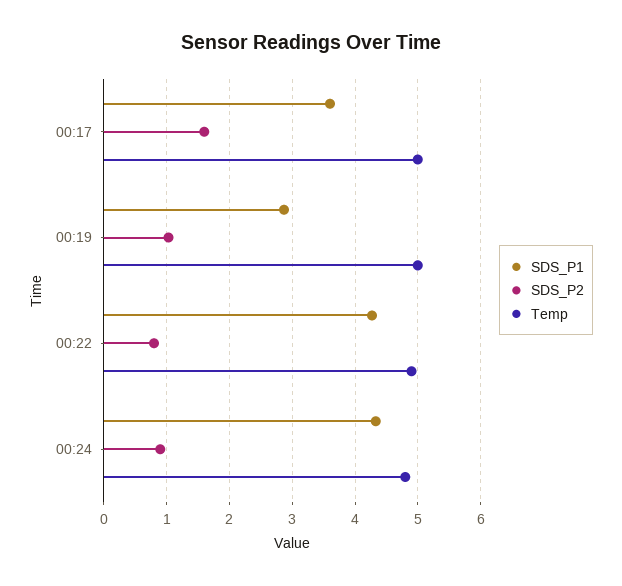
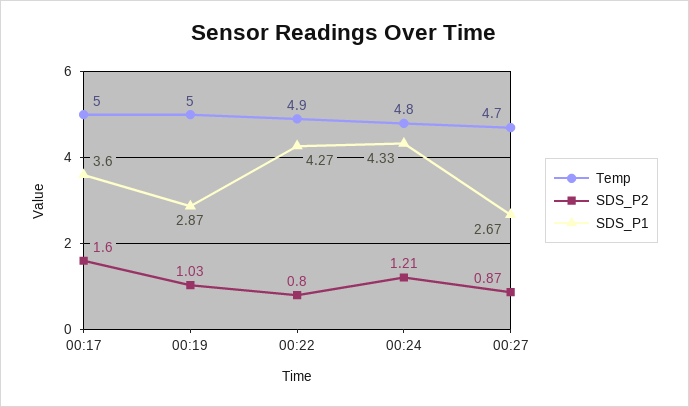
SDS_P2, 00:24: 0.9 -> 1.21
Temp, 00:27: none -> 4.7
SDS_P2, 00:27: none -> 0.87
SDS_P1, 00:27: none -> 2.67

